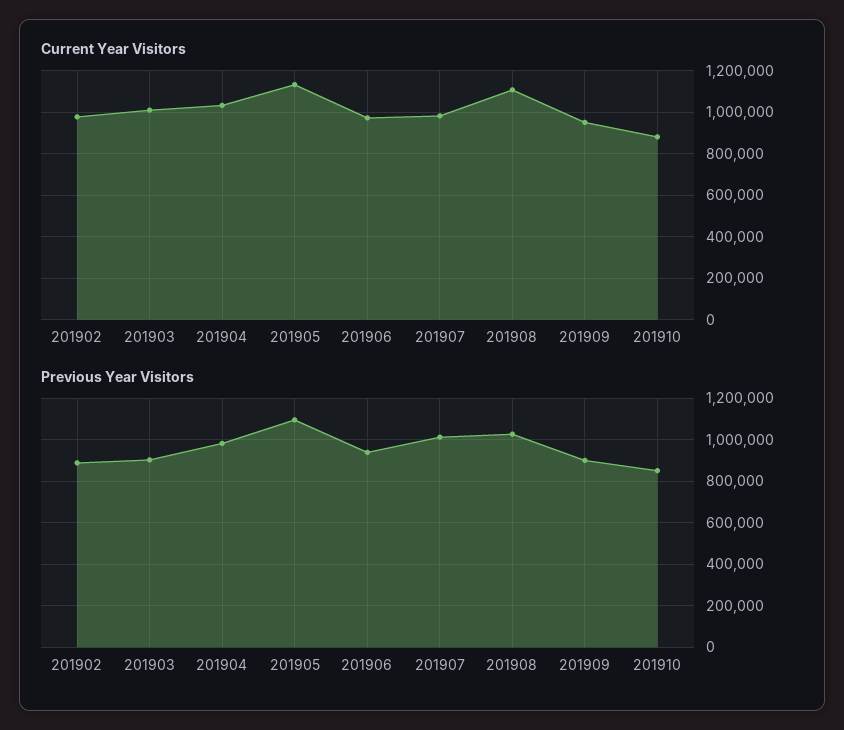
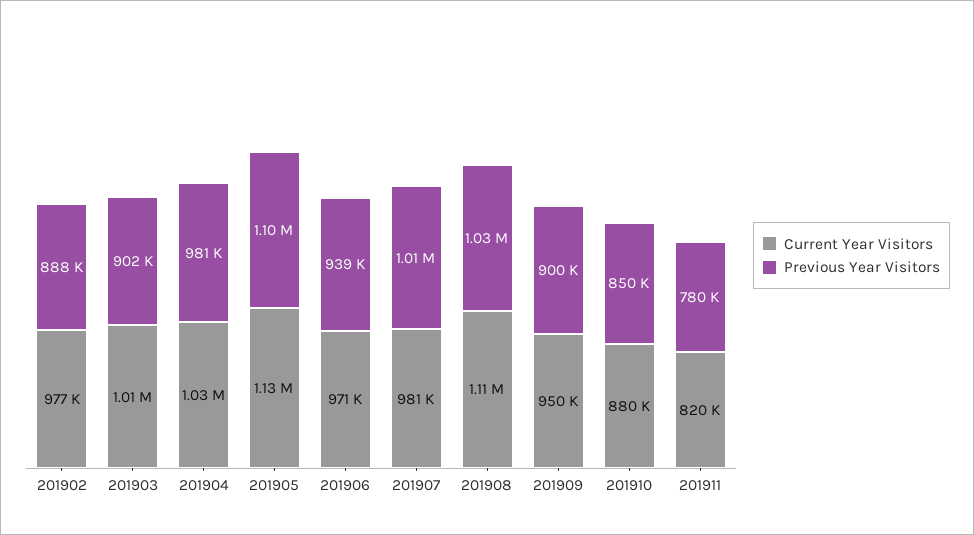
Current Year Visitors, 201911: none -> 820000
Previous Year Visitors, 201911: none -> 780000

